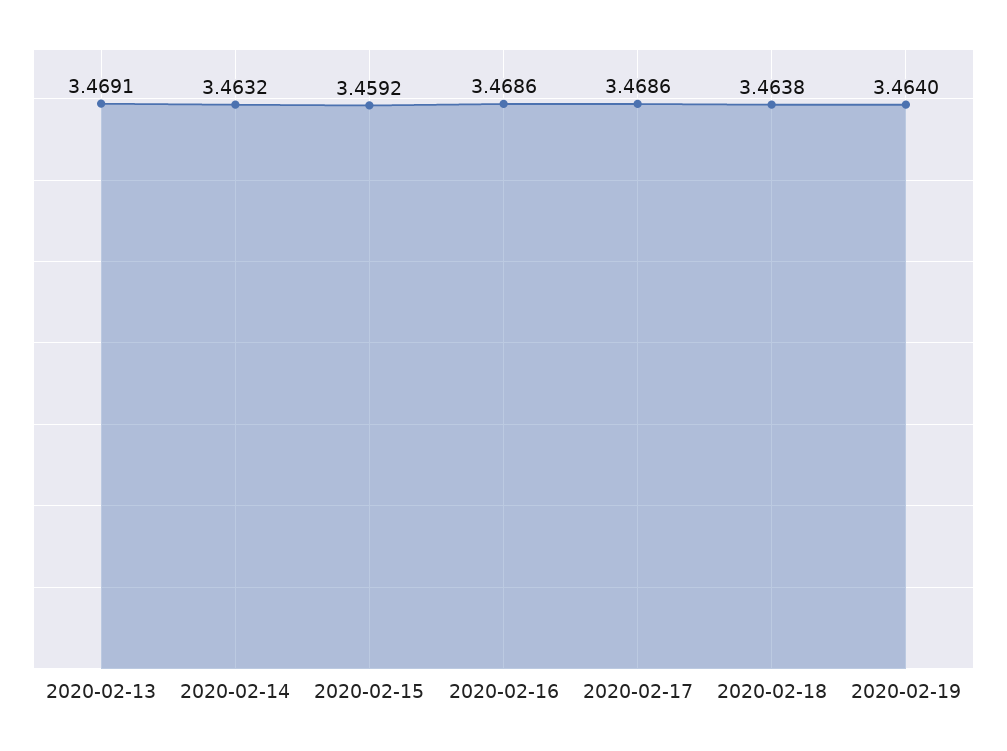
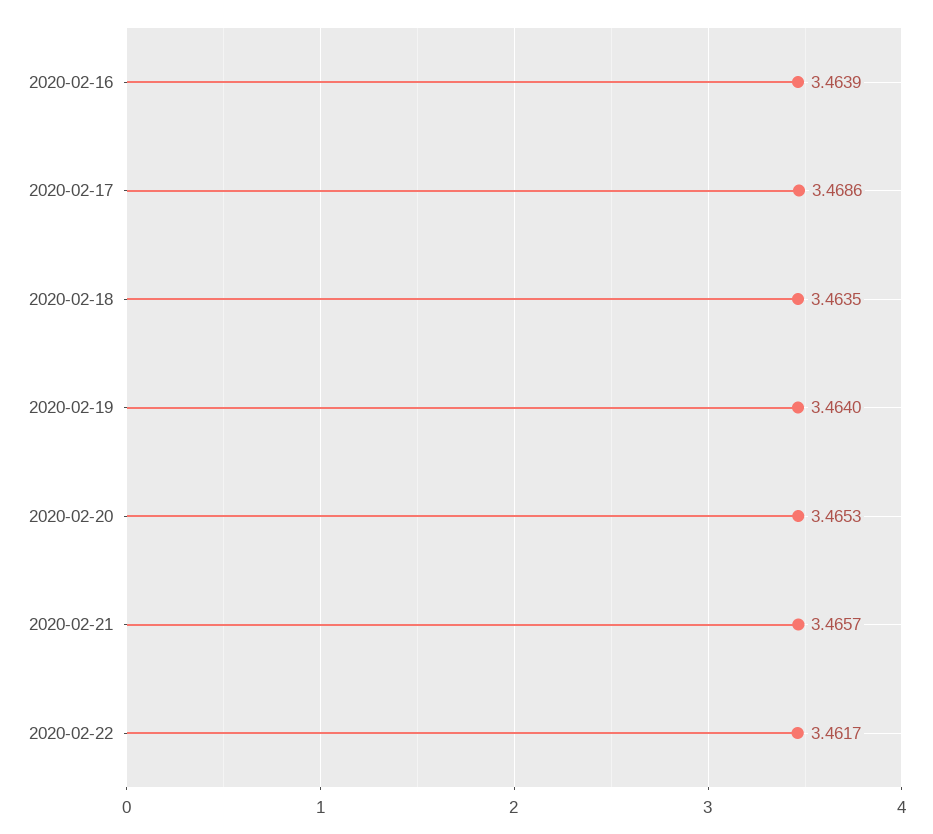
2020-02-13: 3.4691 -> none
2020-02-14: 3.4632 -> none
2020-02-15: 3.4592 -> none
2020-02-16: 3.4686 -> 3.4639
2020-02-18: 3.4638 -> 3.4635
2020-02-20: none -> 3.4653
2020-02-21: none -> 3.4657
2020-02-22: none -> 3.4617

